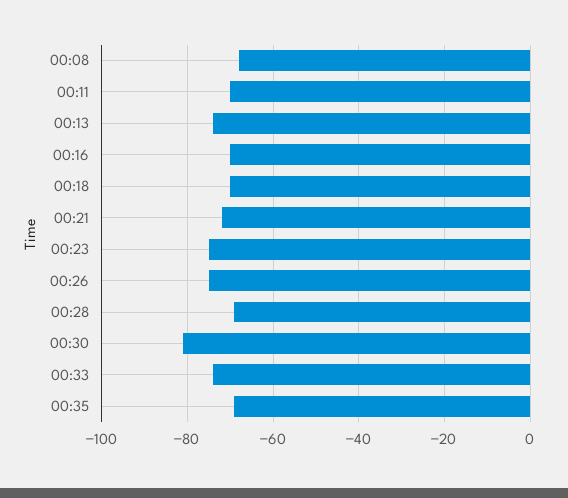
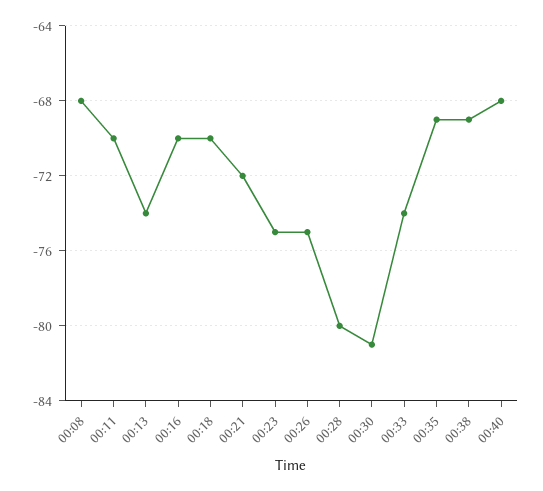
00:28: -70 -> -80
00:38: none -> -69
00:40: none -> -68

